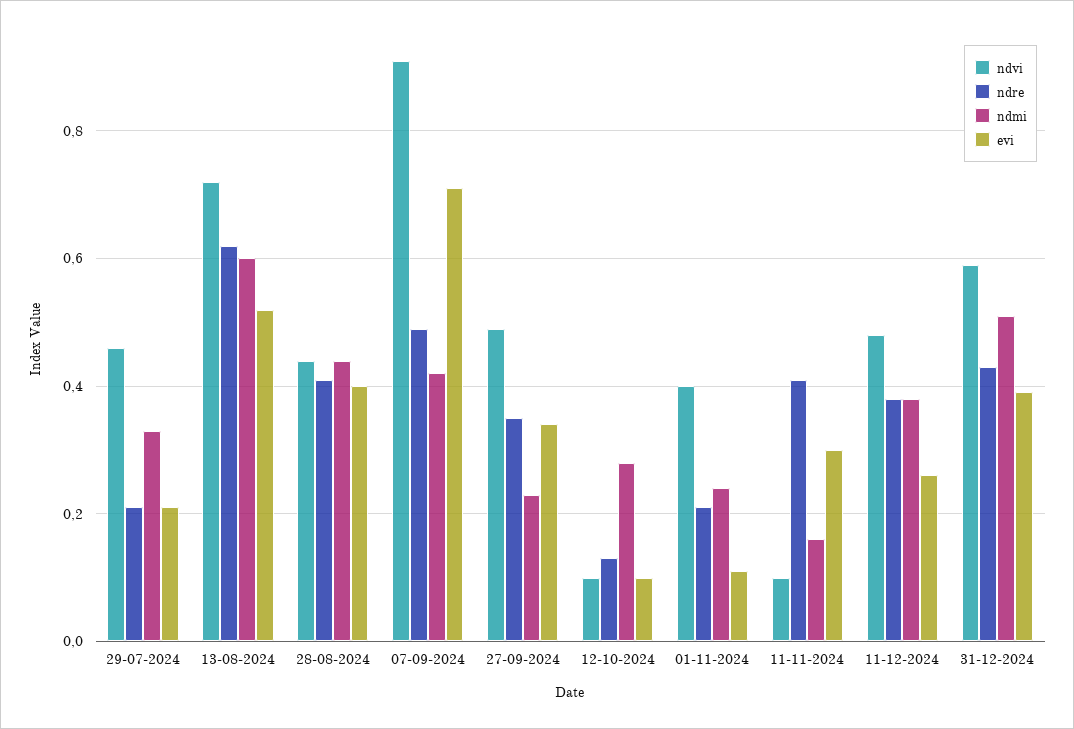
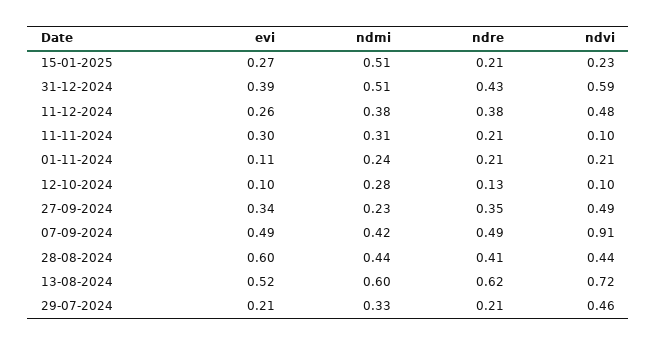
evi, 28-08-2024: 0.4 -> 0.6
evi, 07-09-2024: 0.7 -> 0.49
ndvi, 01-11-2024: 0.4 -> 0.21
ndre, 11-11-2024: 0.4 -> 0.21
ndmi, 11-11-2024: 0.15 -> 0.31
evi, 15-01-2025: none -> 0.27
ndmi, 15-01-2025: none -> 0.51
ndre, 15-01-2025: none -> 0.21
ndvi, 15-01-2025: none -> 0.23

